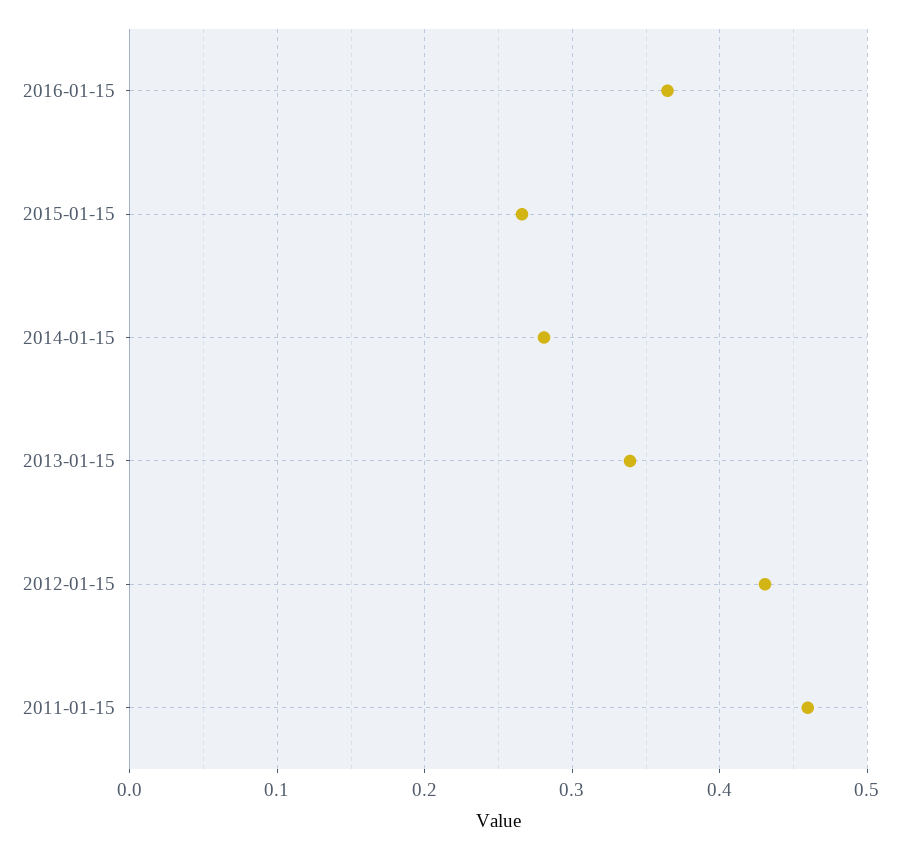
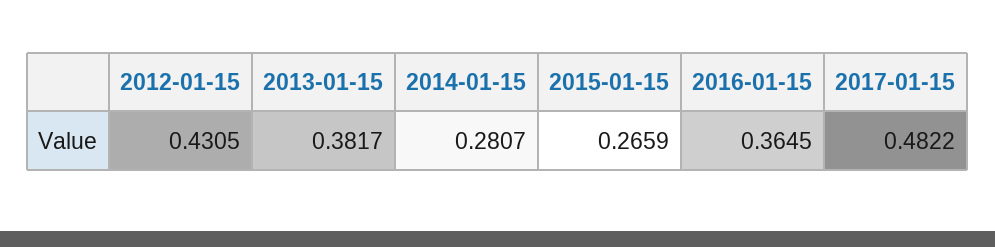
2013-01-15: 0.34 -> 0.3817
2011-01-15: 0.46 -> none
2017-01-15: none -> 0.4822

